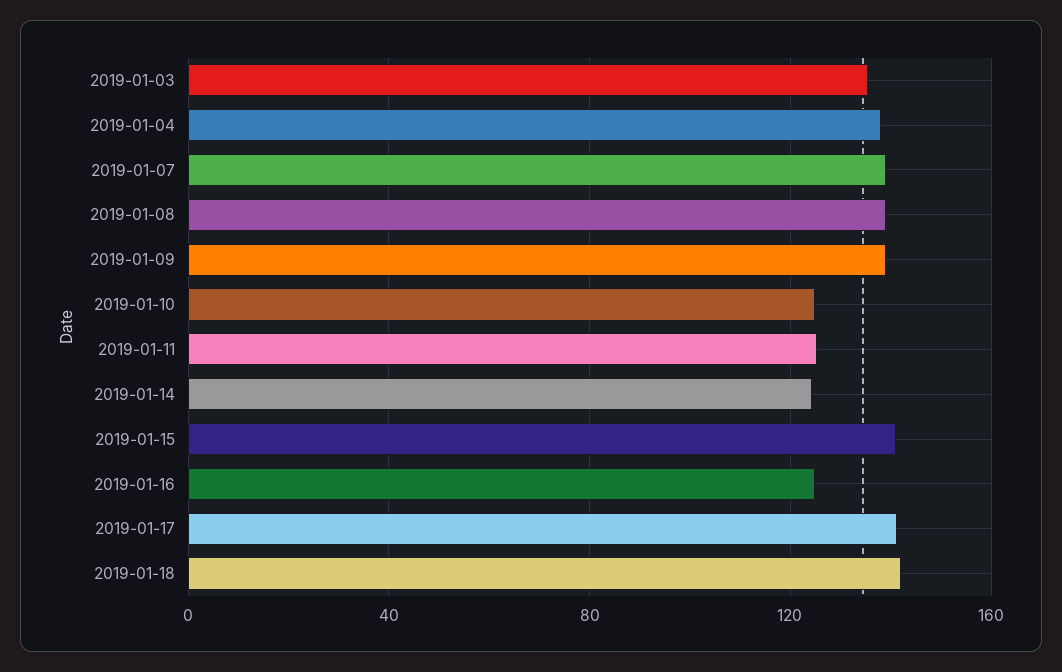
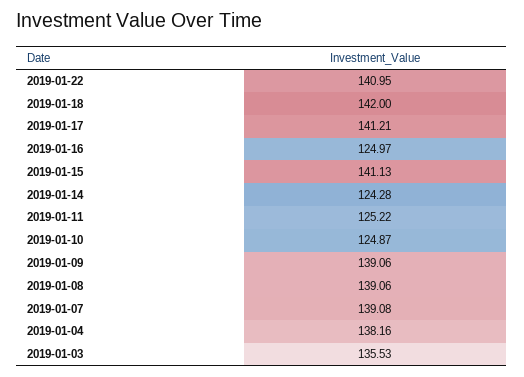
2019-01-22: none -> 140.95

